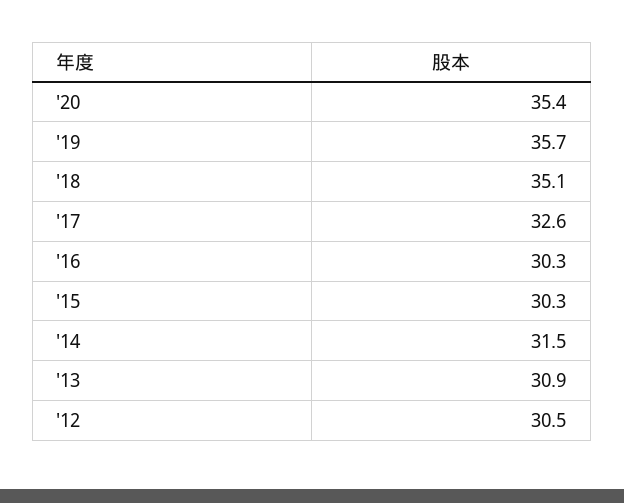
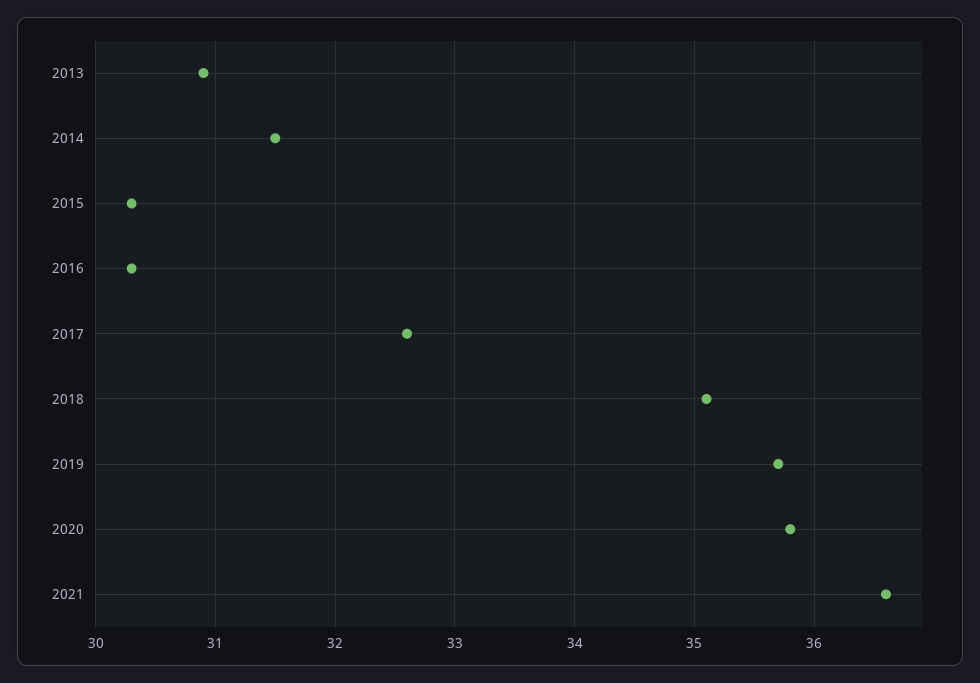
'20: 35.4 -> 35.8
'12: 30.5 -> none
2021: none -> 36.6

